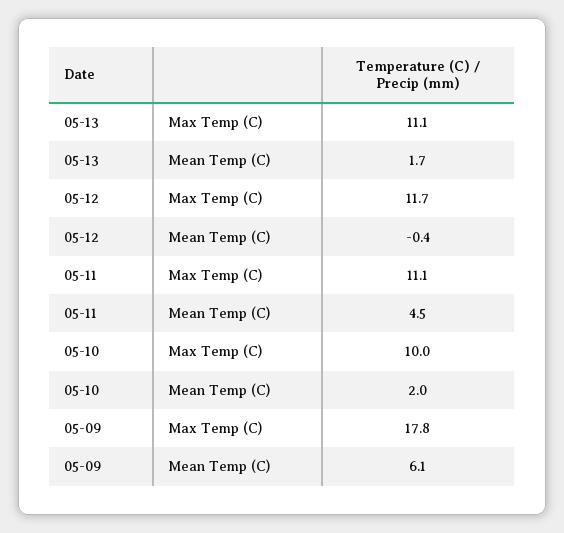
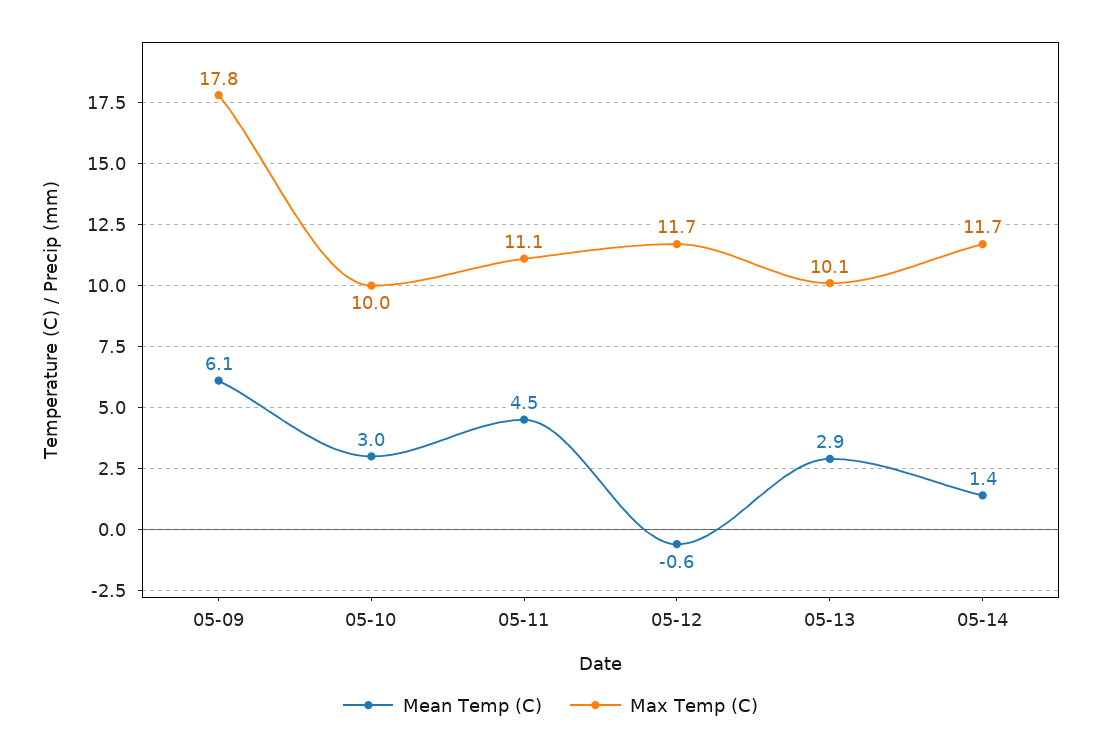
Max Temp (C), 05-13: 11.1 -> 10.1
Mean Temp (C), 05-13: 1.7 -> 2.9
Mean Temp (C), 05-12: -0.4 -> -0.6
Mean Temp (C), 05-10: 2 -> 3
Mean Temp (C), 05-14: none -> 1.4
Max Temp (C), 05-14: none -> 11.7

